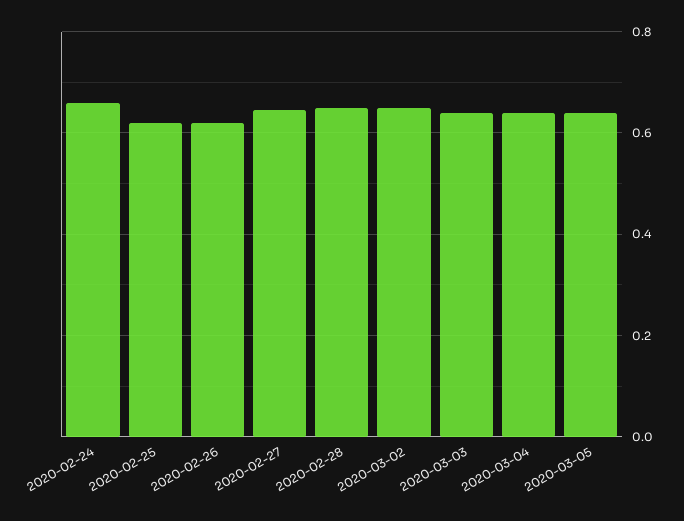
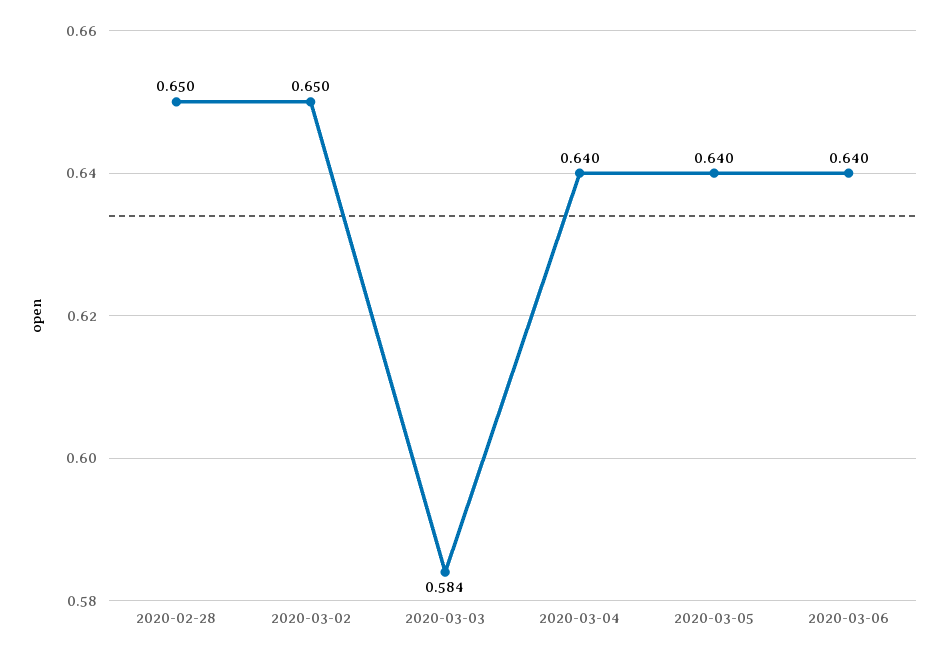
2020-02-24: 0.66 -> none
2020-02-25: 0.62 -> none
2020-02-26: 0.62 -> none
2020-02-27: 0.64 -> none
2020-03-03: 0.64 -> 0.584
2020-03-06: none -> 0.64

